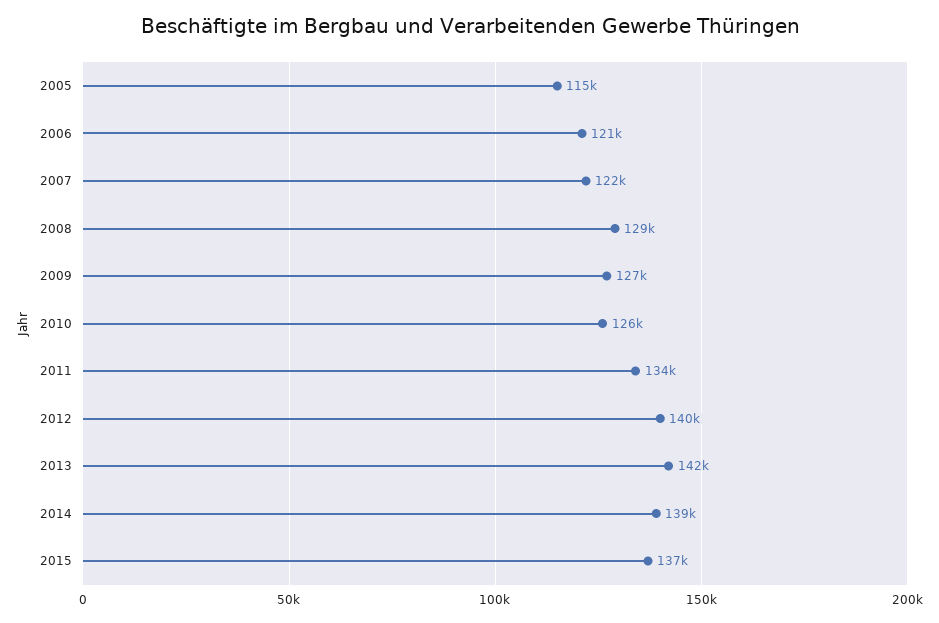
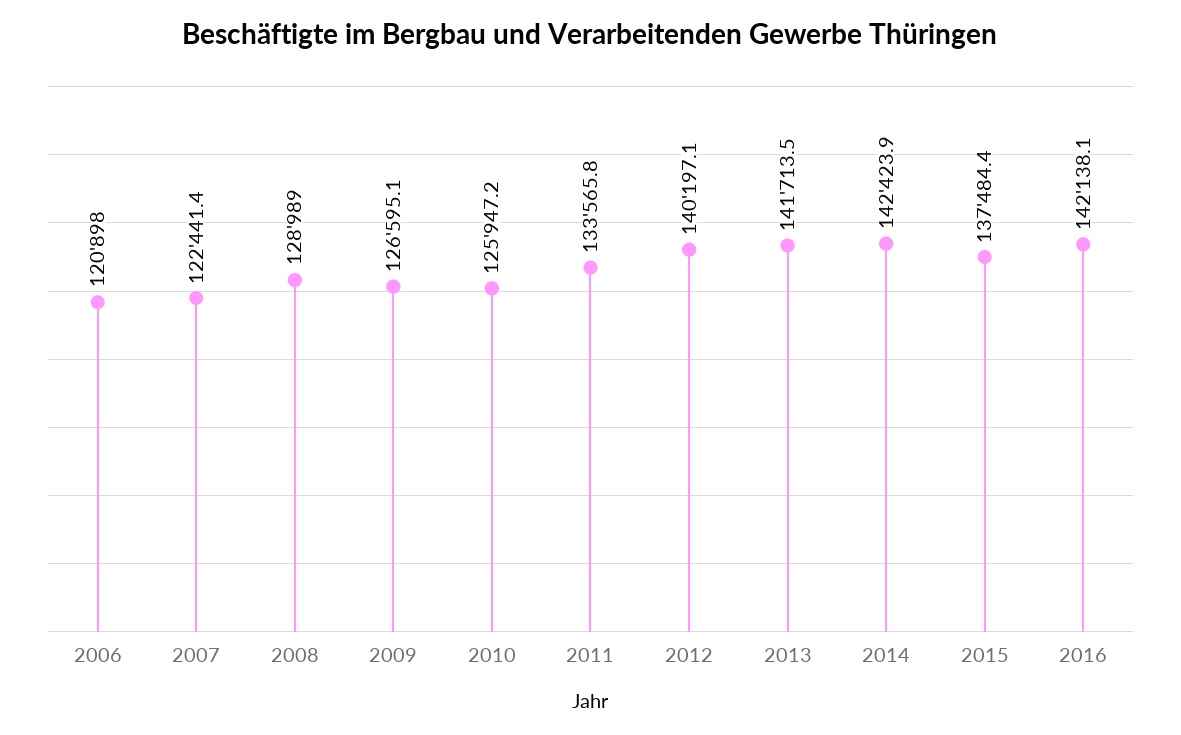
2005: 115000 -> none
2014: 139000 -> 142423.9
2016: none -> 142138.1

